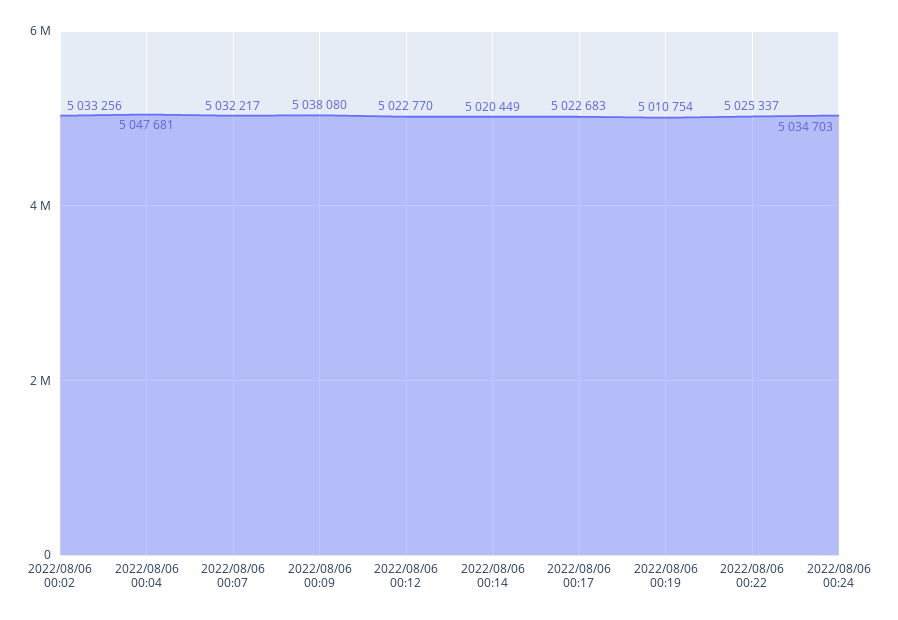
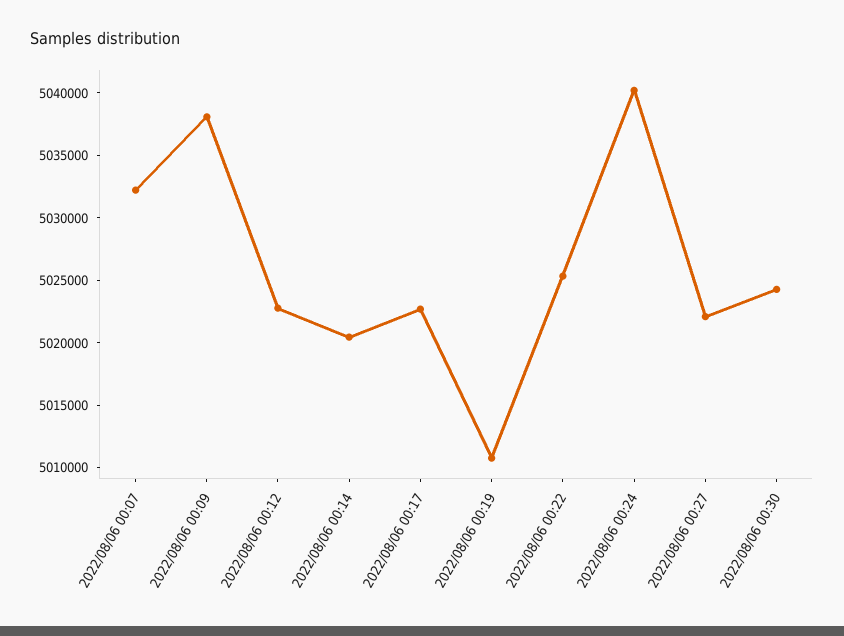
2022/08/06 00:02: 5033256 -> none
2022/08/06 00:04: 5047681 -> none
2022/08/06 00:24: 5034703 -> 5040000
2022/08/06 00:27: none -> 5022000
2022/08/06 00:30: none -> 5024000

